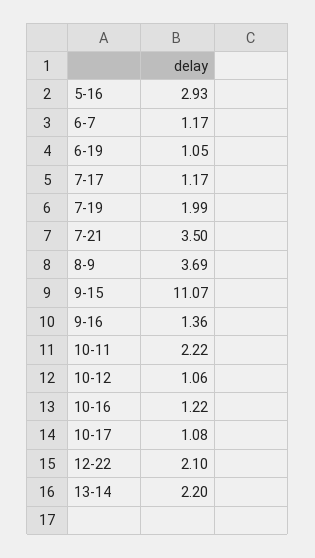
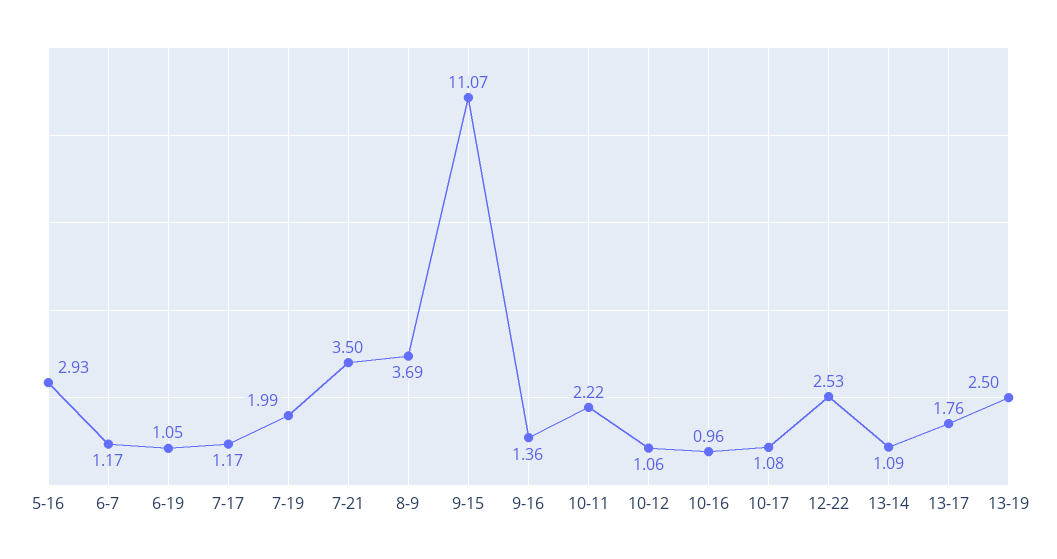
10-16: 1.22 -> 0.96
12-22: 2.1 -> 2.53
13-14: 2.2 -> 1.09
13-17: none -> 1.76
13-19: none -> 2.5

